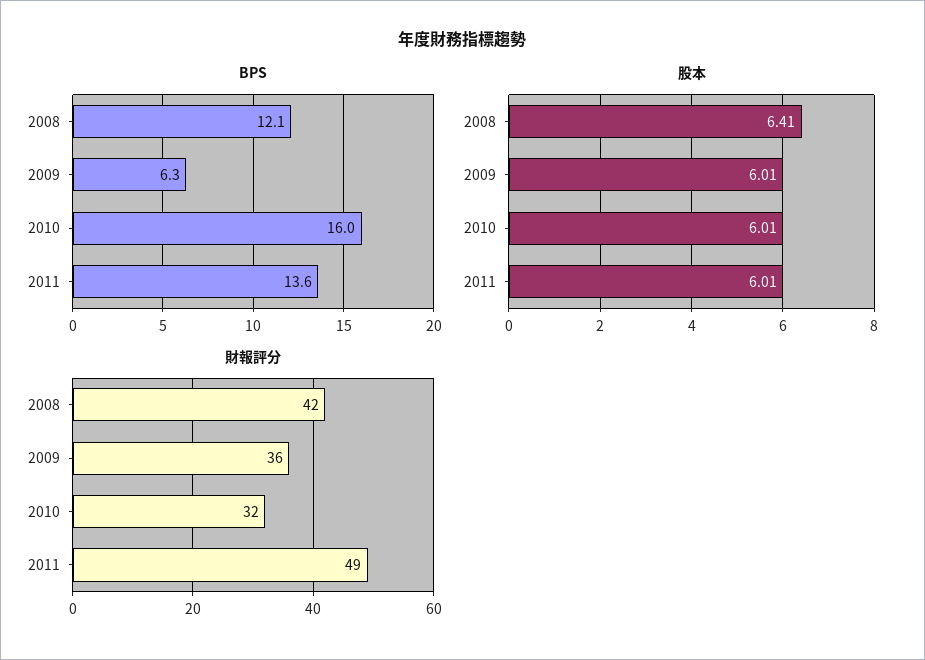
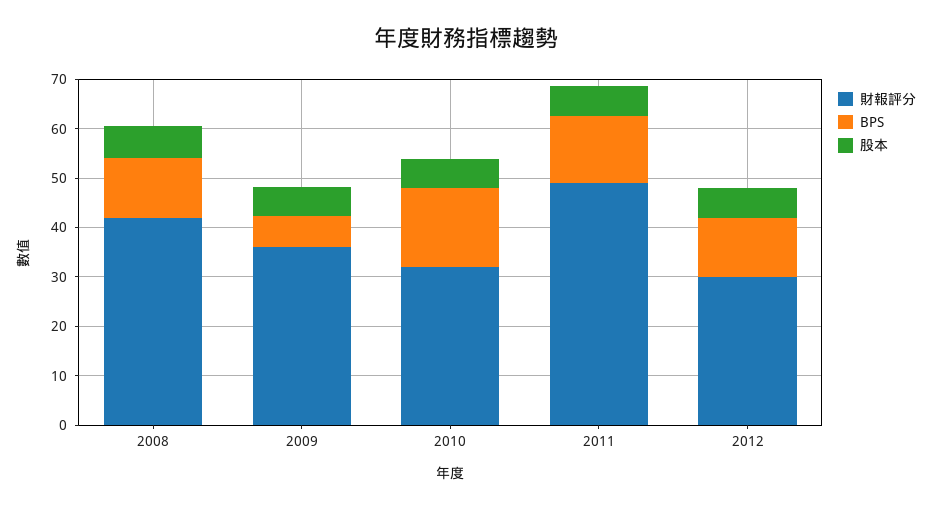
財報評分, 2012: none -> 30
BPS, 2012: none -> 12
股本, 2012: none -> 6

